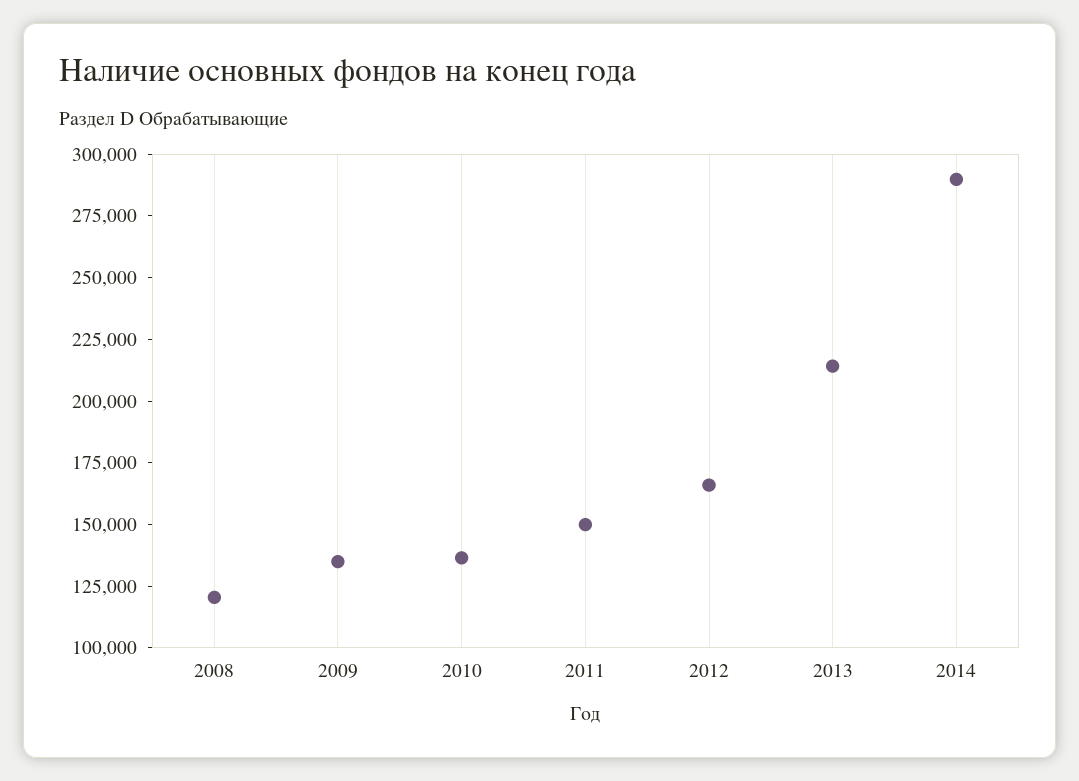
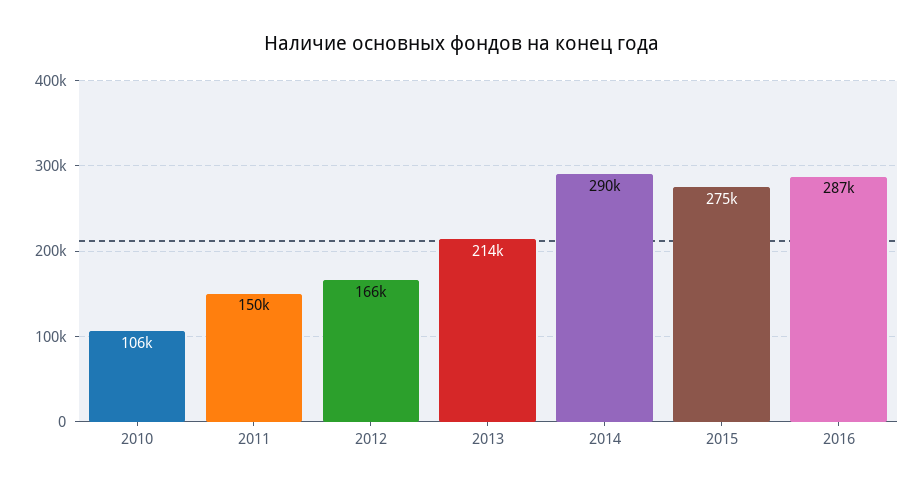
2008: 120000 -> none
2009: 135000 -> none
2010: 135000 -> 106000
2015: none -> 275000
2016: none -> 287000

